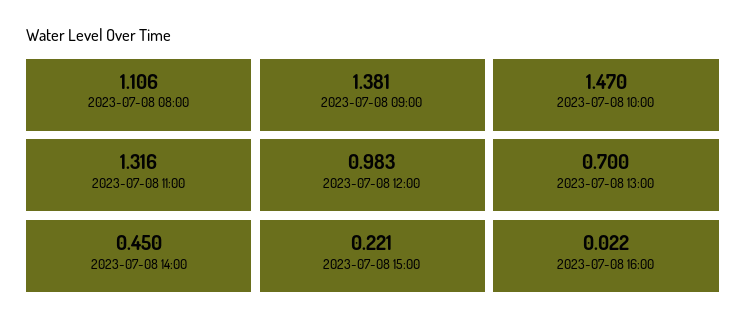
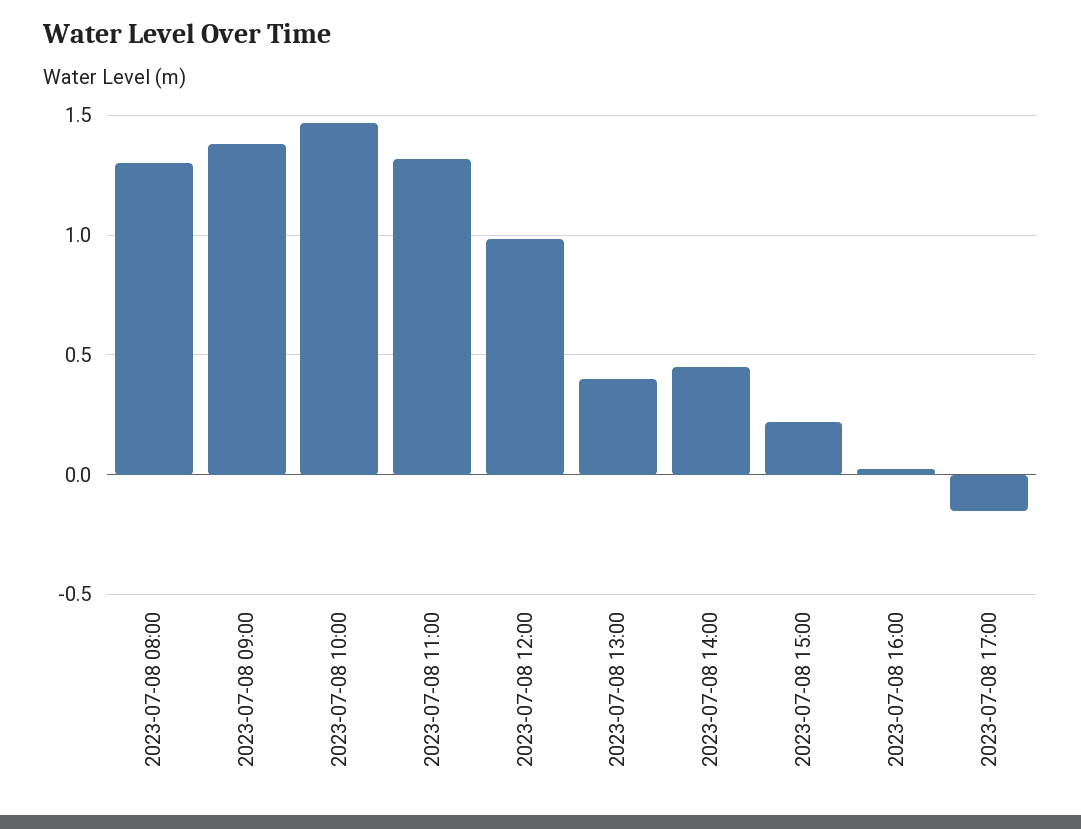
2023-07-08 08:00: 1.106 -> 1.3
2023-07-08 13:00: 0.7 -> 0.4
2023-07-08 17:00: none -> -0.15

